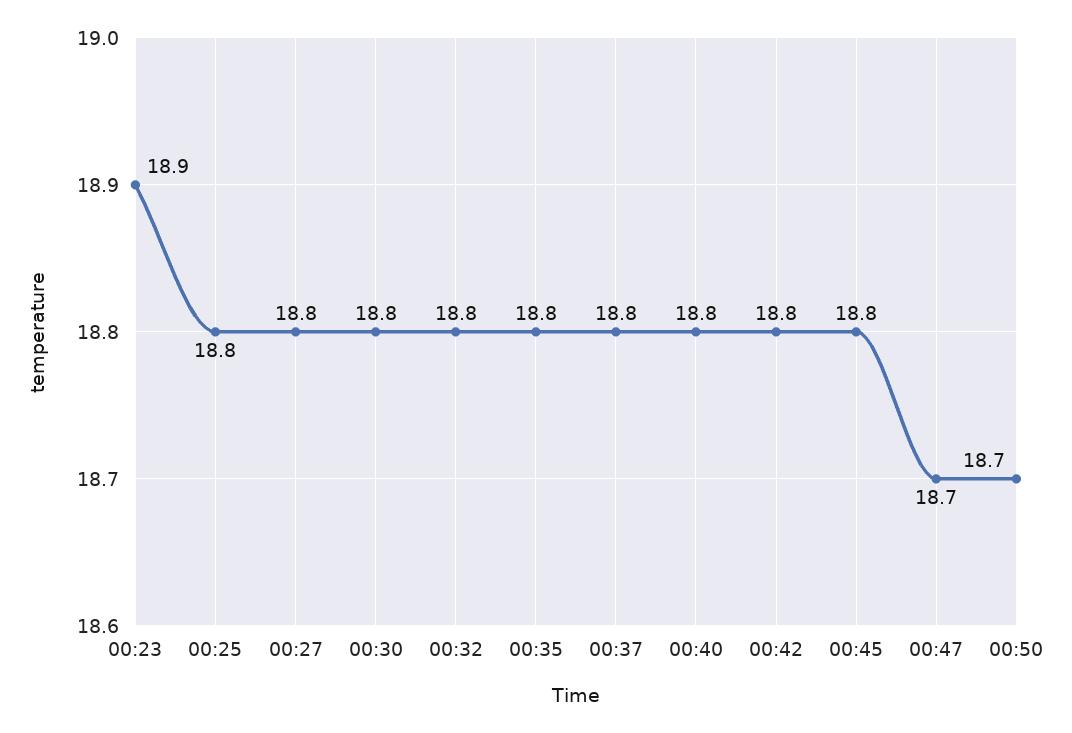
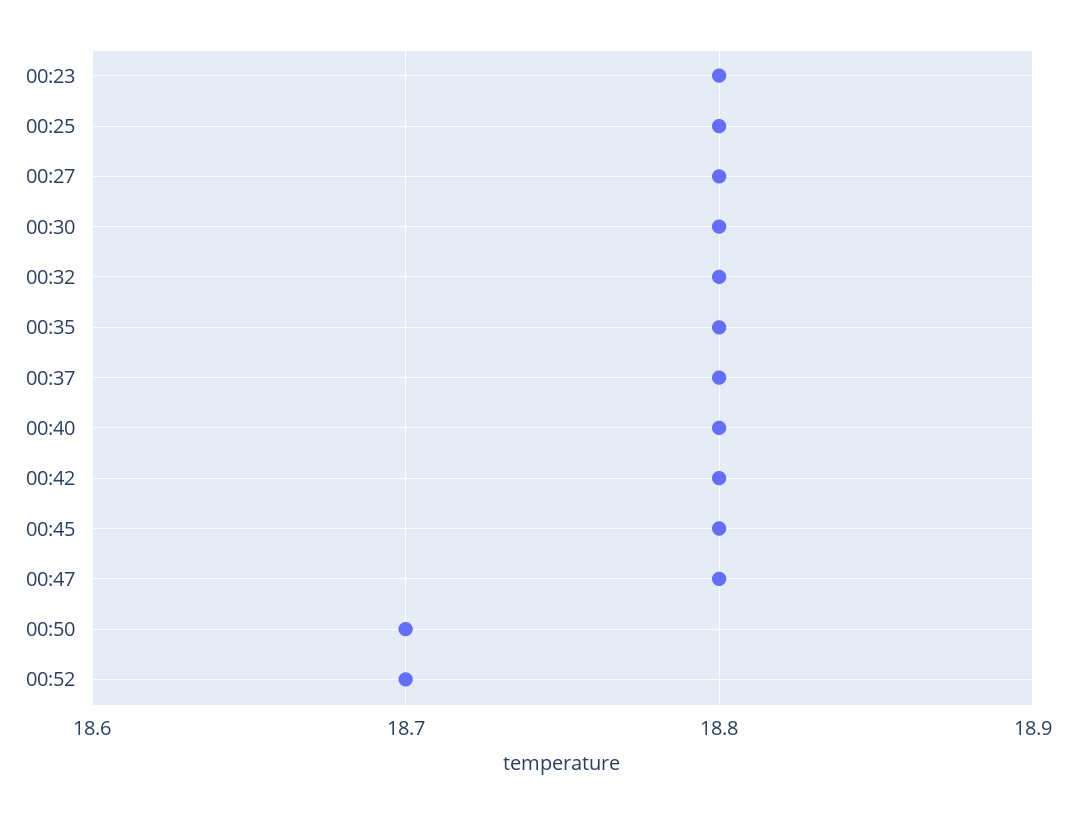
00:23: 18.9 -> 18.8
00:47: 18.7 -> 18.8
00:52: none -> 18.7

